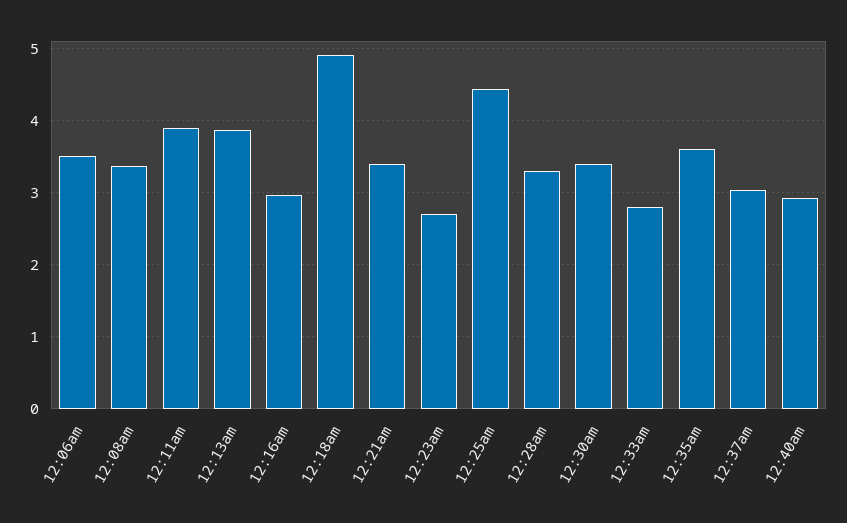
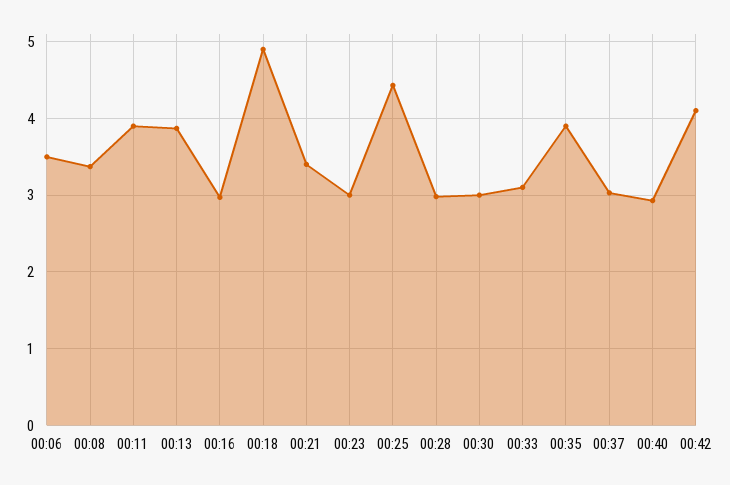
12:23am: 2.7 -> 3
12:28am: 3.3 -> 3
12:30am: 3.4 -> 3
12:33am: 2.8 -> 3.1
12:35am: 3.6 -> 3.9
00:42: none -> 4.1

